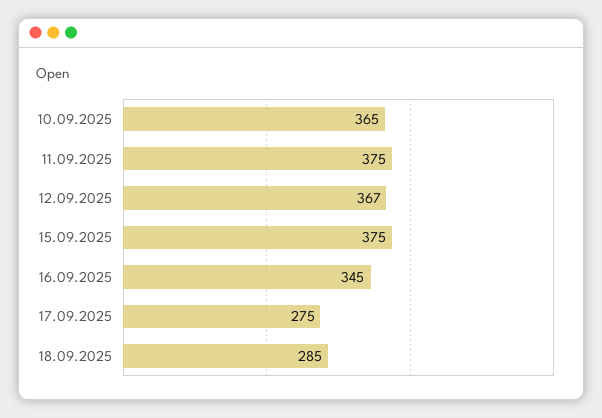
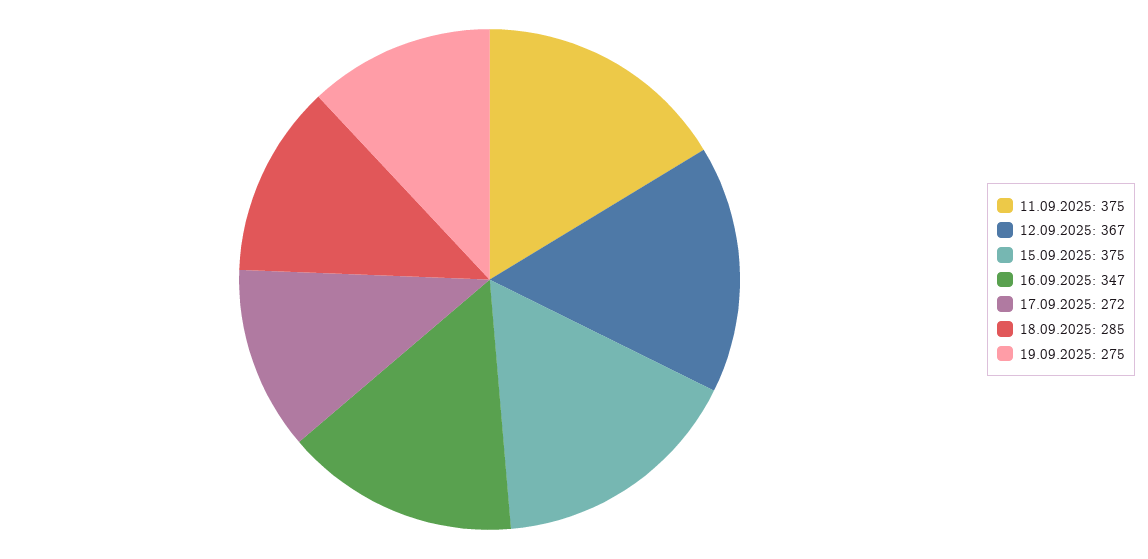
10.09.2025: 365 -> none
16.09.2025: 345 -> 347
17.09.2025: 275 -> 272
19.09.2025: none -> 275

